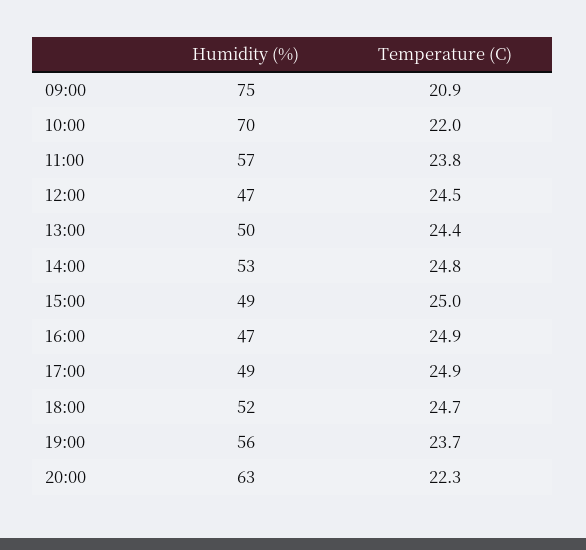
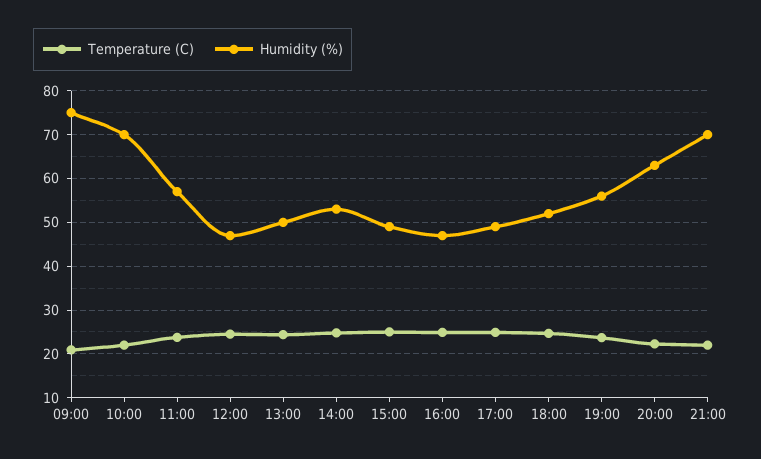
Temperature (C), 21:00: none -> 22
Humidity (%), 21:00: none -> 70

